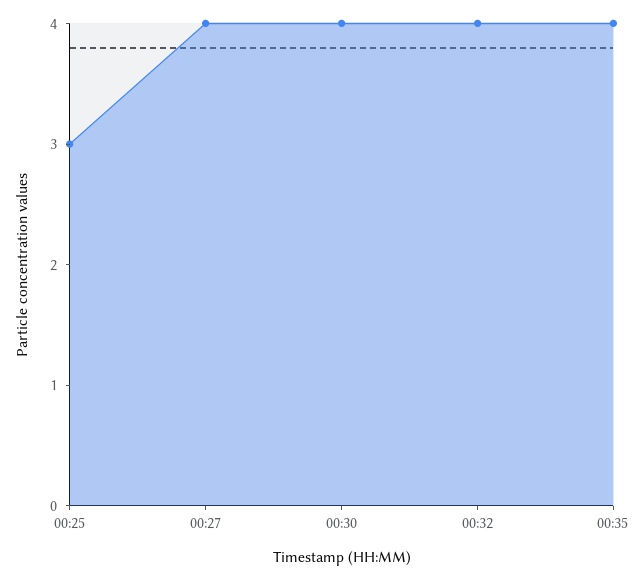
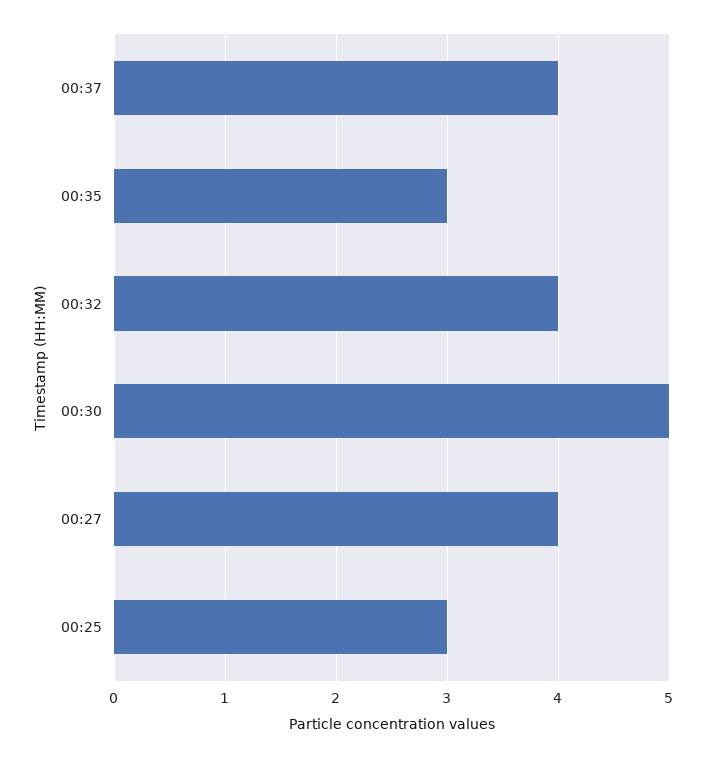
00:30: 4 -> 5
00:35: 4 -> 3
00:37: none -> 4

